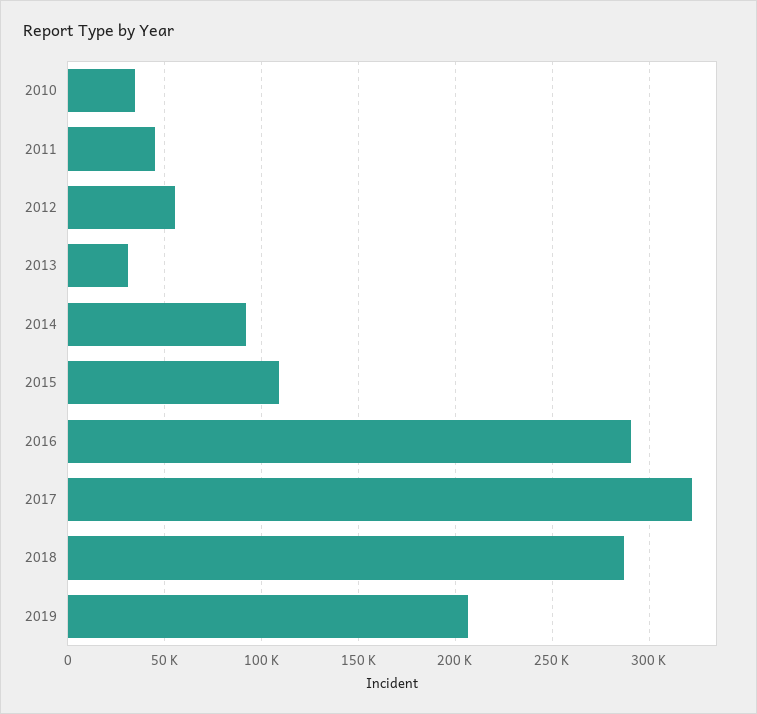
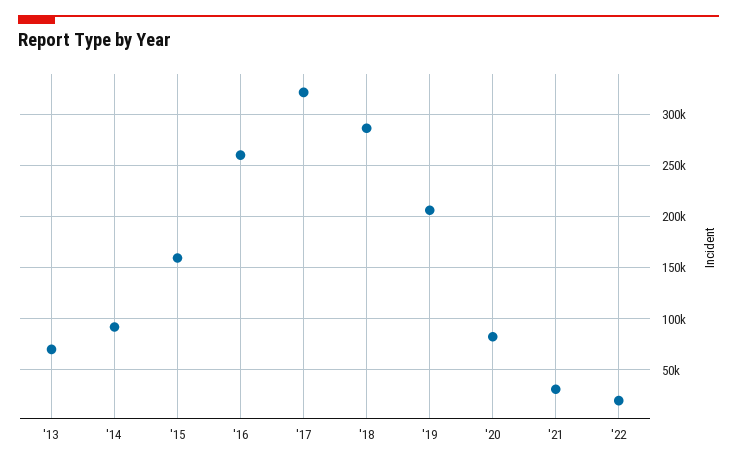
2010: 35000 -> none
2011: 45000 -> none
2012: 55000 -> none
2013: 30000 -> 70000
2015: 110000 -> 160000
2016: 290000 -> 260000
'20: none -> 80000
'21: none -> 30000
'22: none -> 20000

